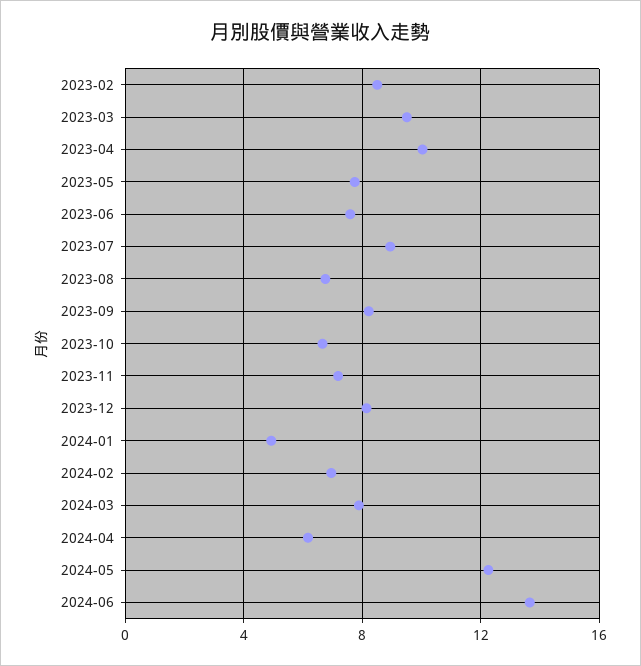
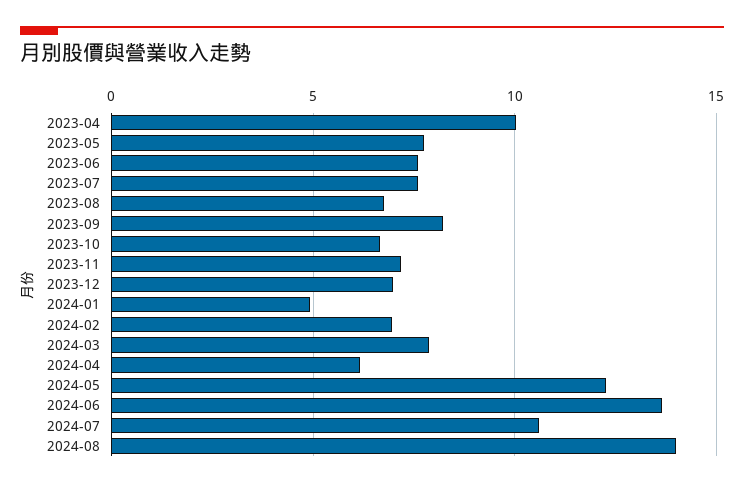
2023-02: 8.5 -> none
2023-03: 9.5 -> none
2023-07: 9 -> 7.5
2023-12: 8 -> 7
2024-07: none -> 10.5
2024-08: none -> 14

